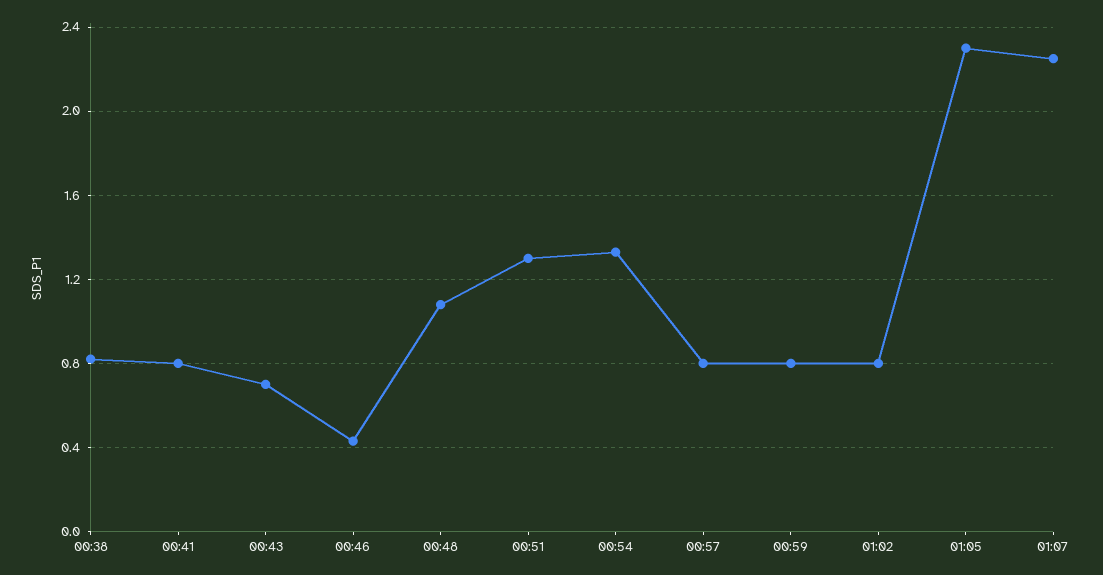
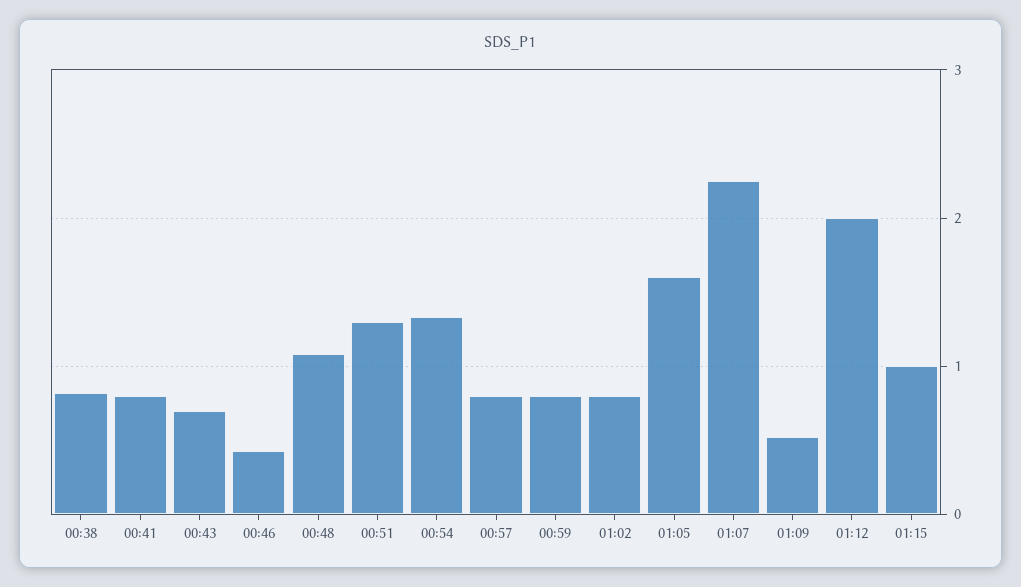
01:05: 2.3 -> 1.6
01:09: none -> 0.5
01:12: none -> 2
01:15: none -> 1

